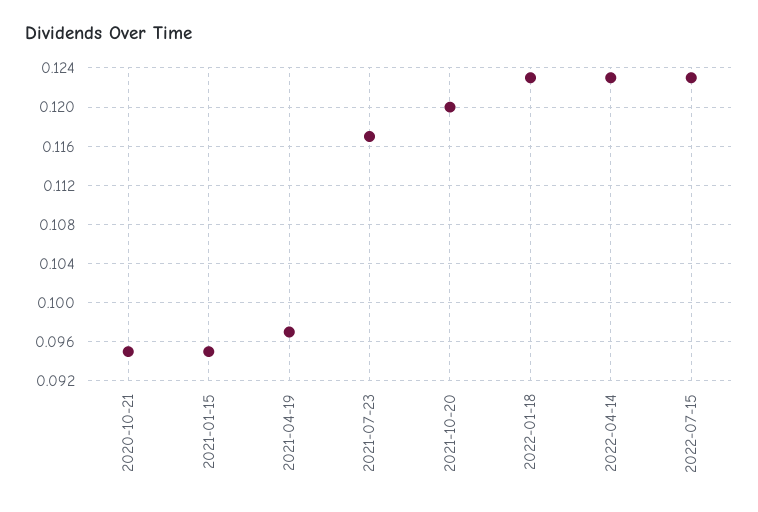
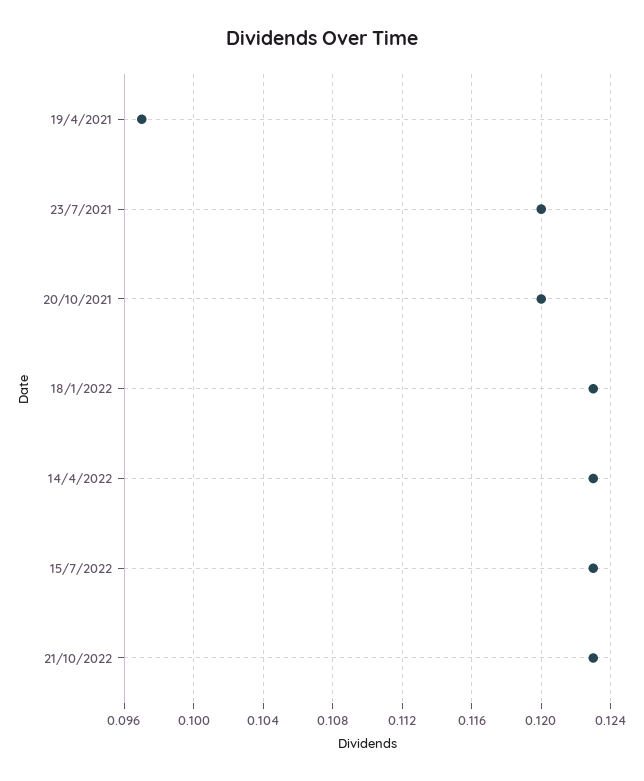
2020-10-21: 0.095 -> none
2021-01-15: 0.095 -> none
2021-07-23: 0.117 -> 0.12
21/10/2022: none -> 0.123

